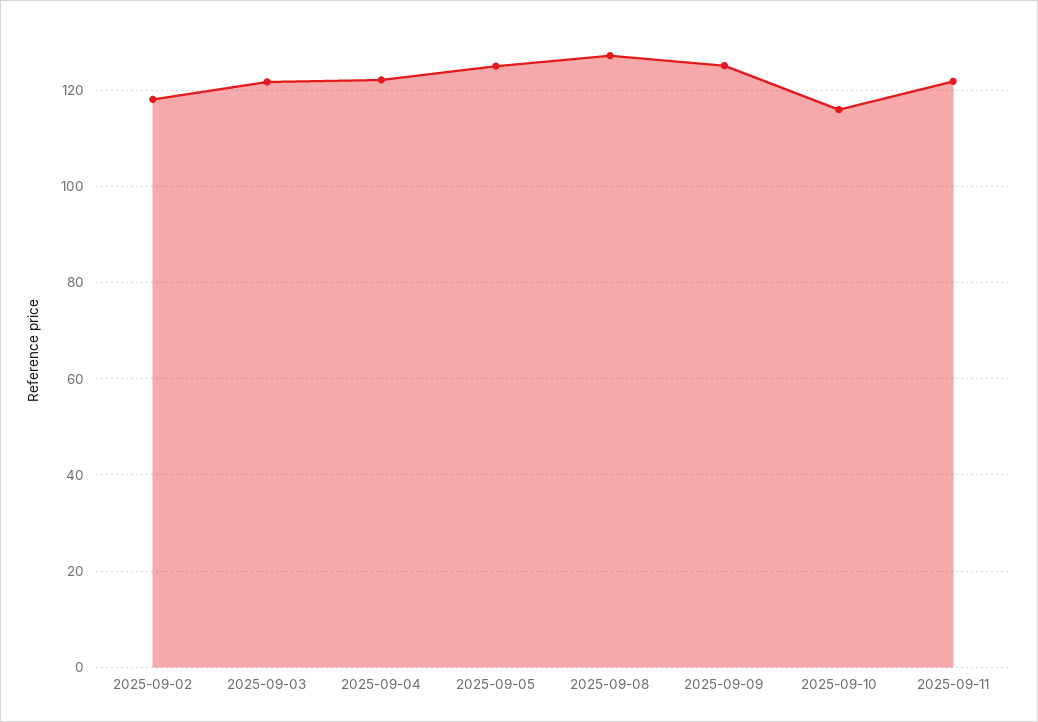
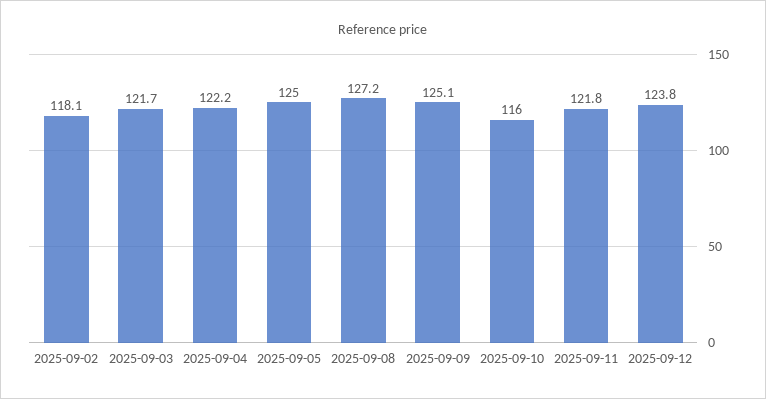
2025-09-12: none -> 123.8

